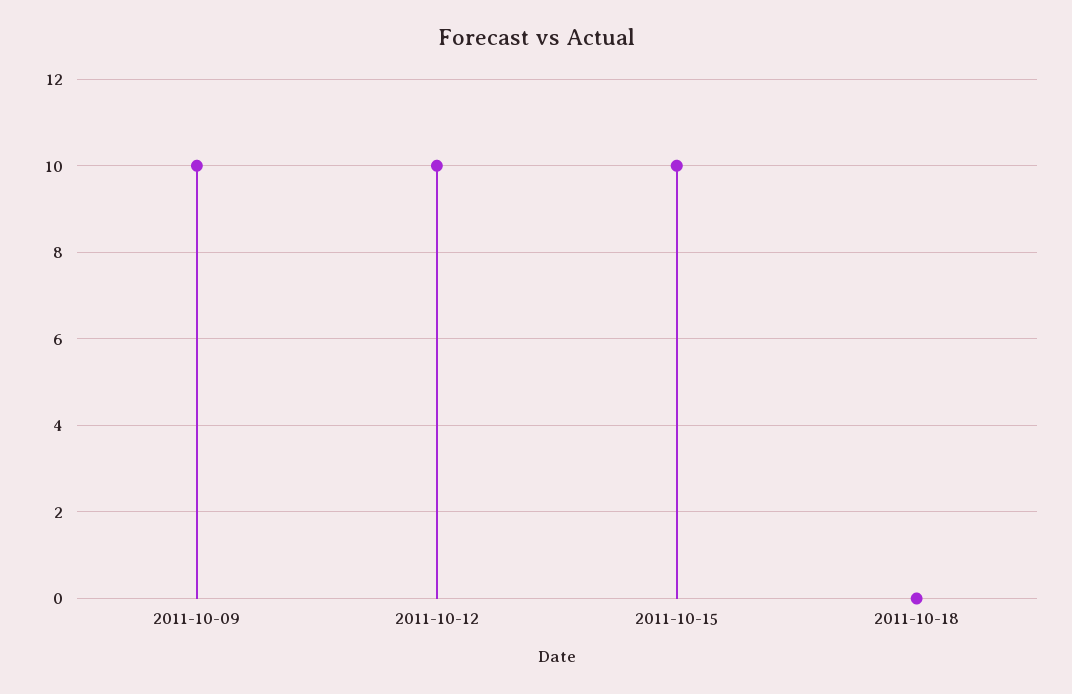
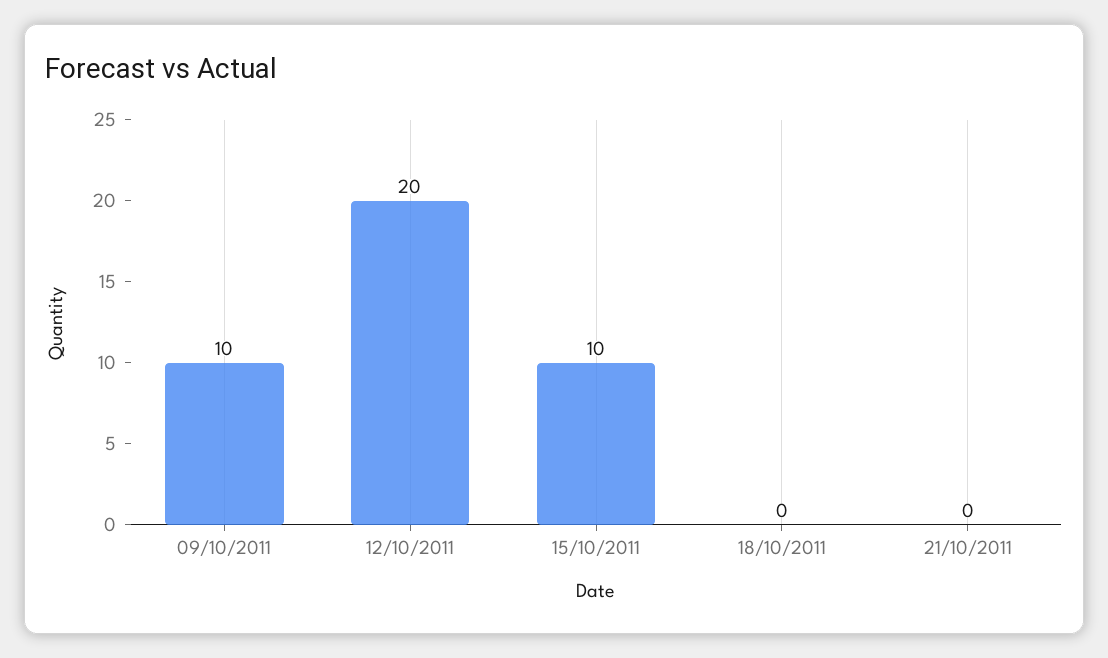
2011-10-12: 10 -> 20
21/10/2011: none -> 0

